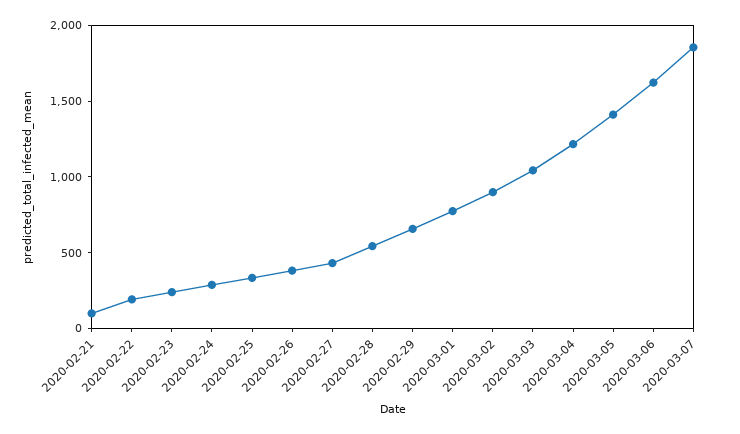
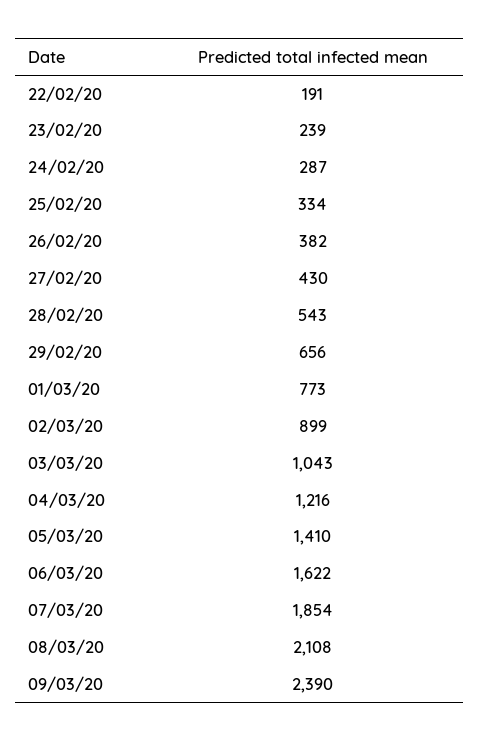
2020-02-21: 100 -> none
08/03/20: none -> 2108
09/03/20: none -> 2390

